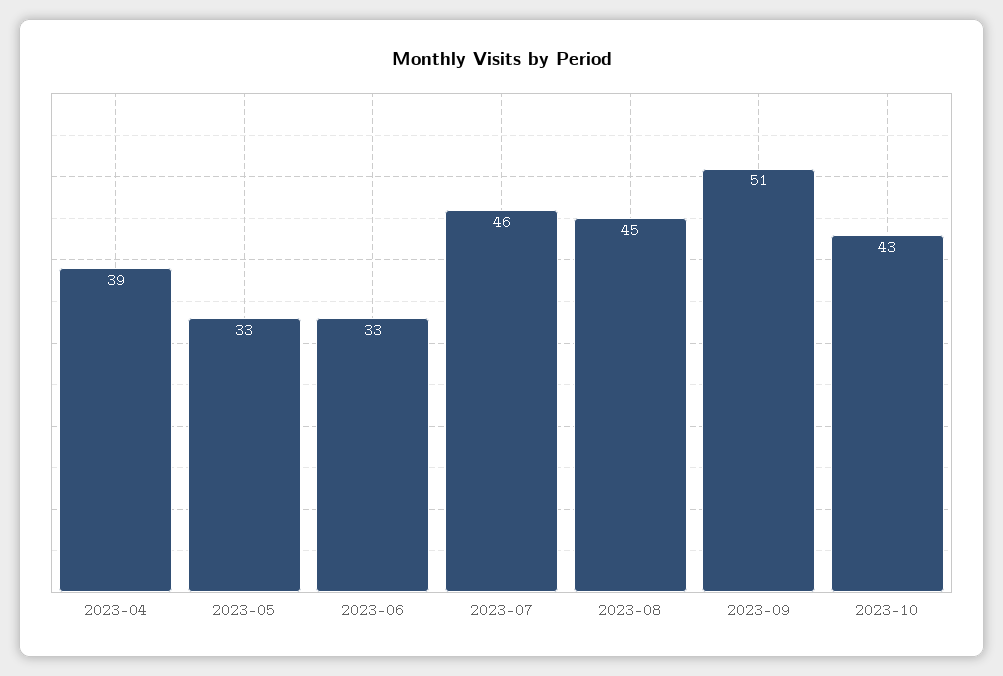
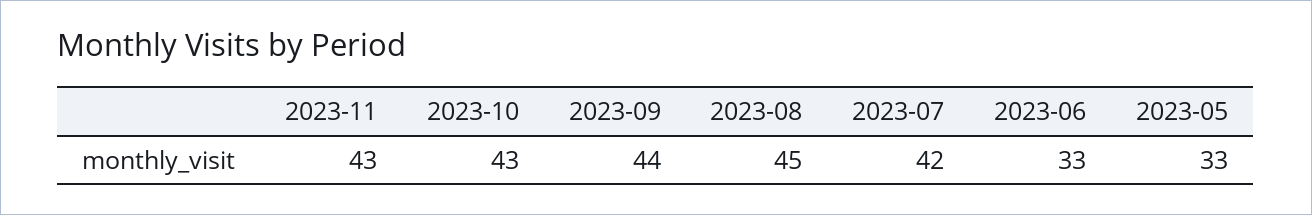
2023-04: 39 -> none
2023-07: 46 -> 42
2023-09: 51 -> 44
2023-11: none -> 43

